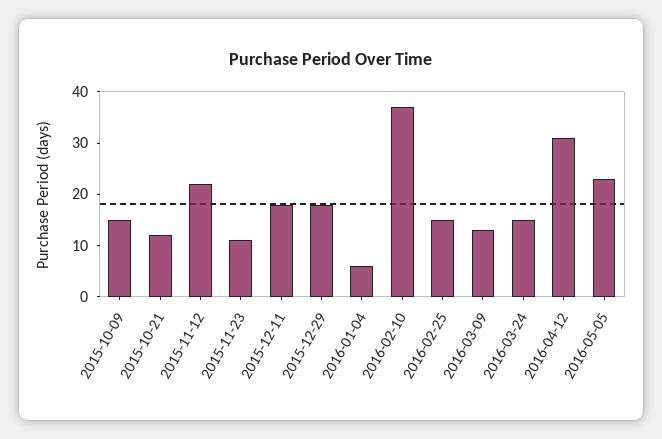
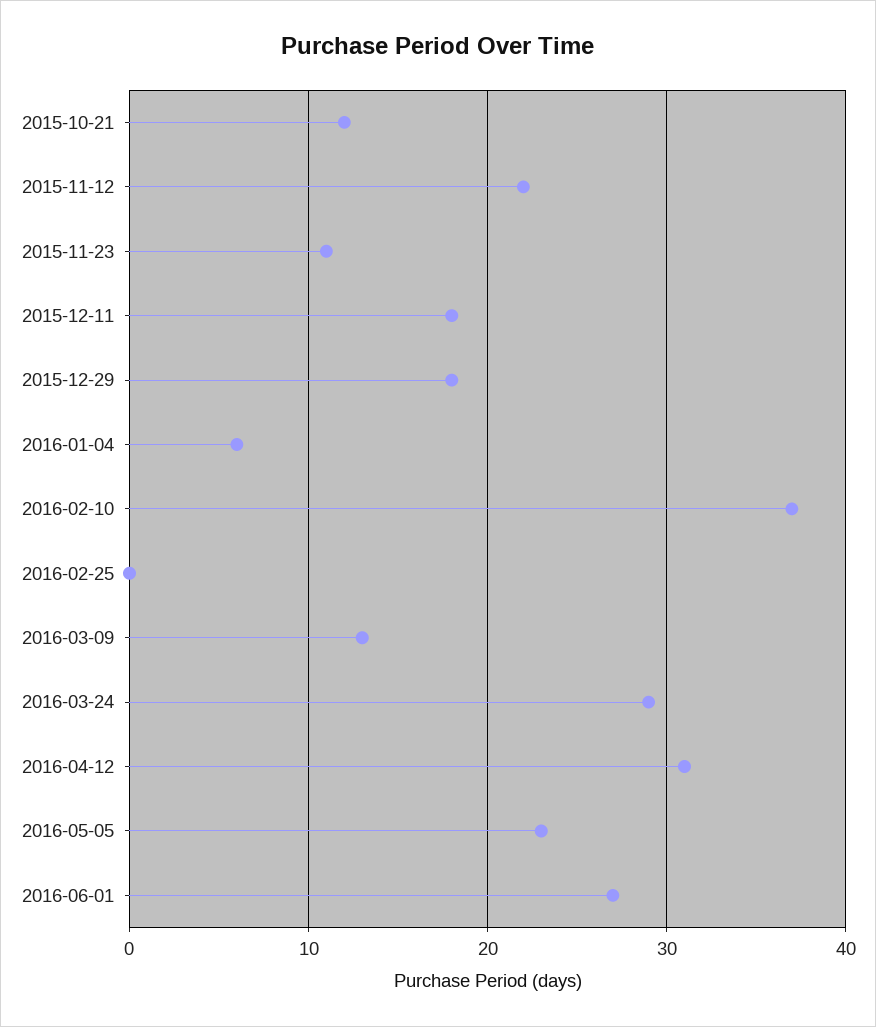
2015-10-09: 15 -> none
2016-02-25: 15 -> 0
2016-03-24: 15 -> 29
2016-06-01: none -> 27

